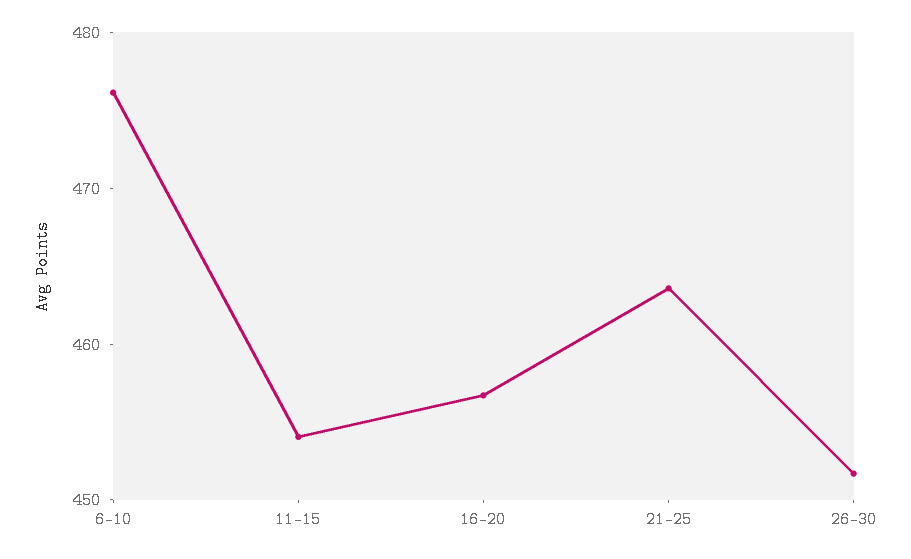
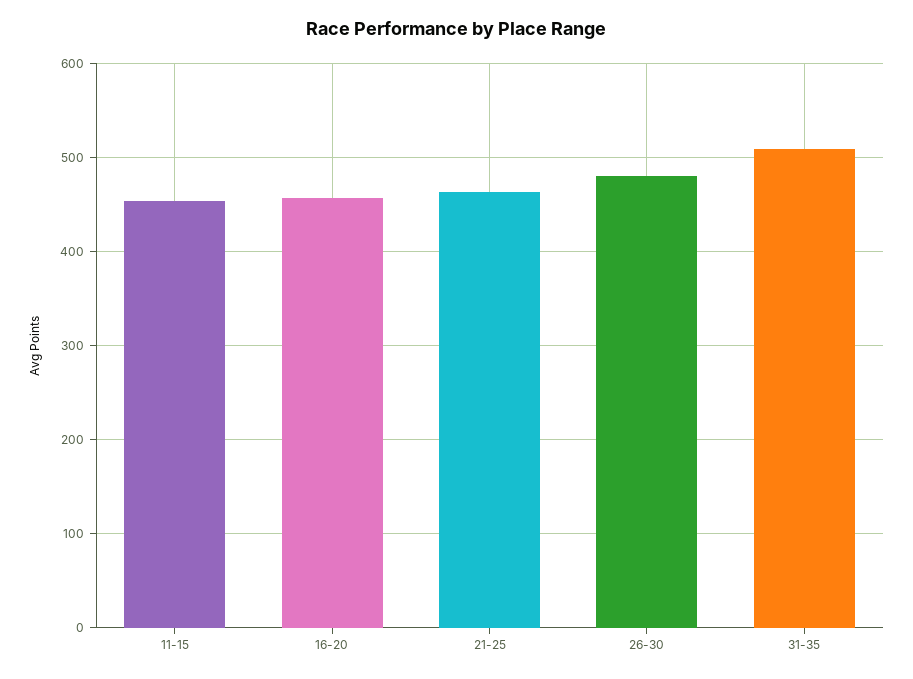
6-10: 476 -> none
26-30: 452 -> 480
31-35: none -> 510

